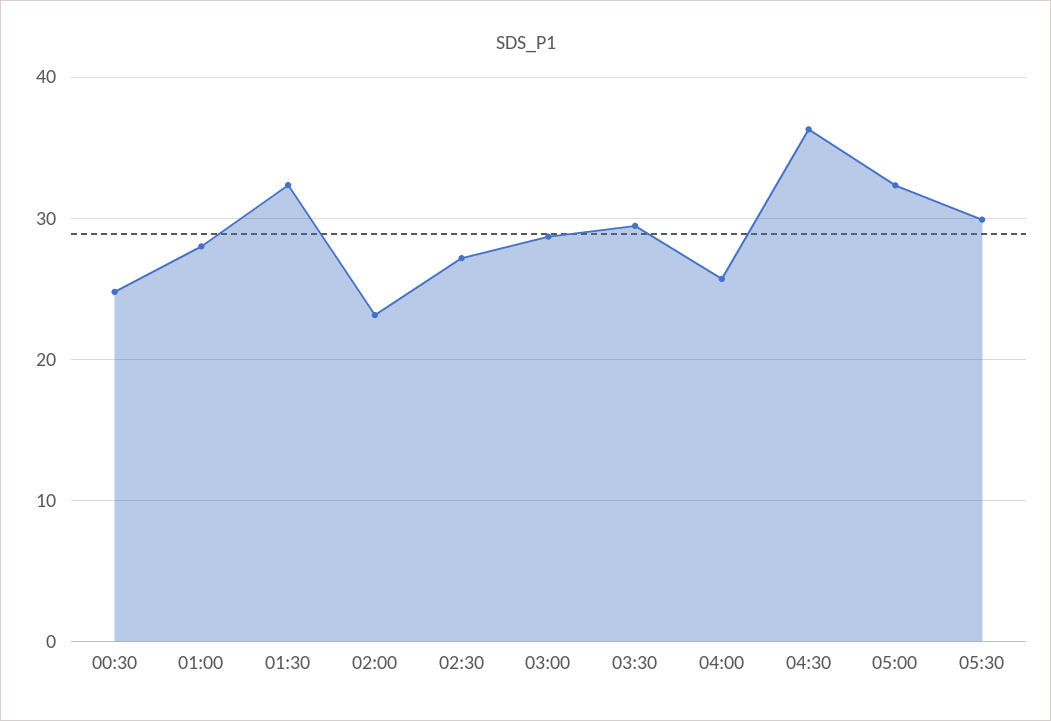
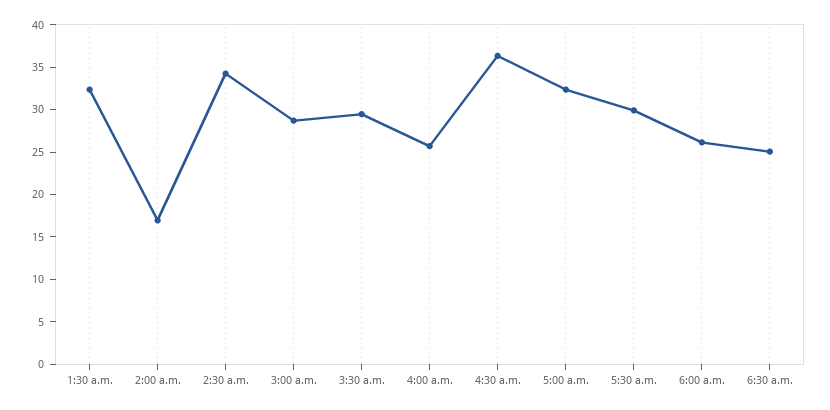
00:30: 25 -> none
01:00: 28 -> none
02:00: 23 -> 17
02:30: 27 -> 34
6:00 a.m.: none -> 26
6:30 a.m.: none -> 25

